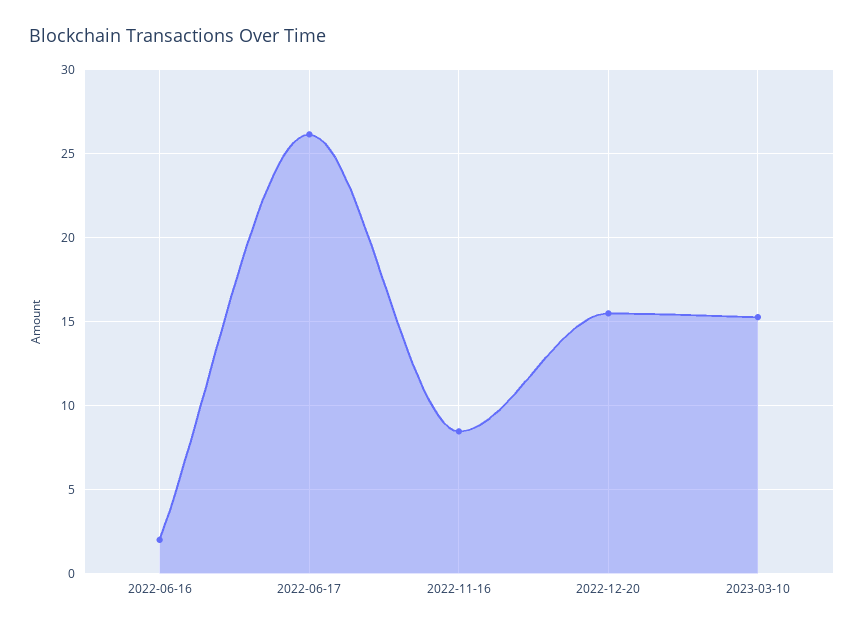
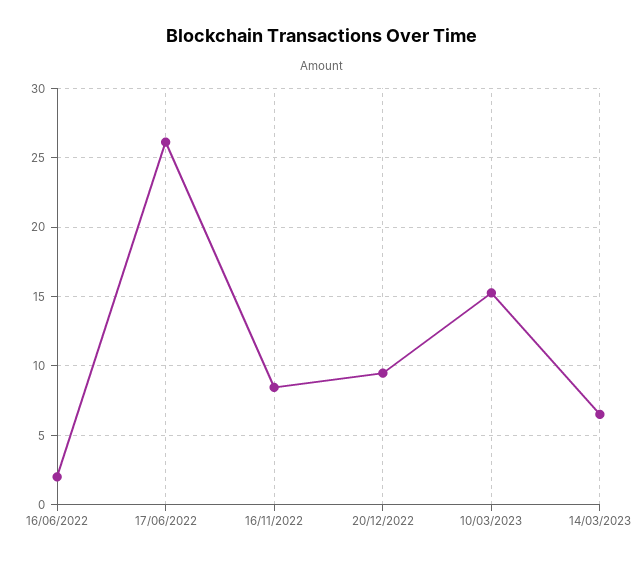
2022-12-20: 15.5 -> 9.5
14/03/2023: none -> 6.5

